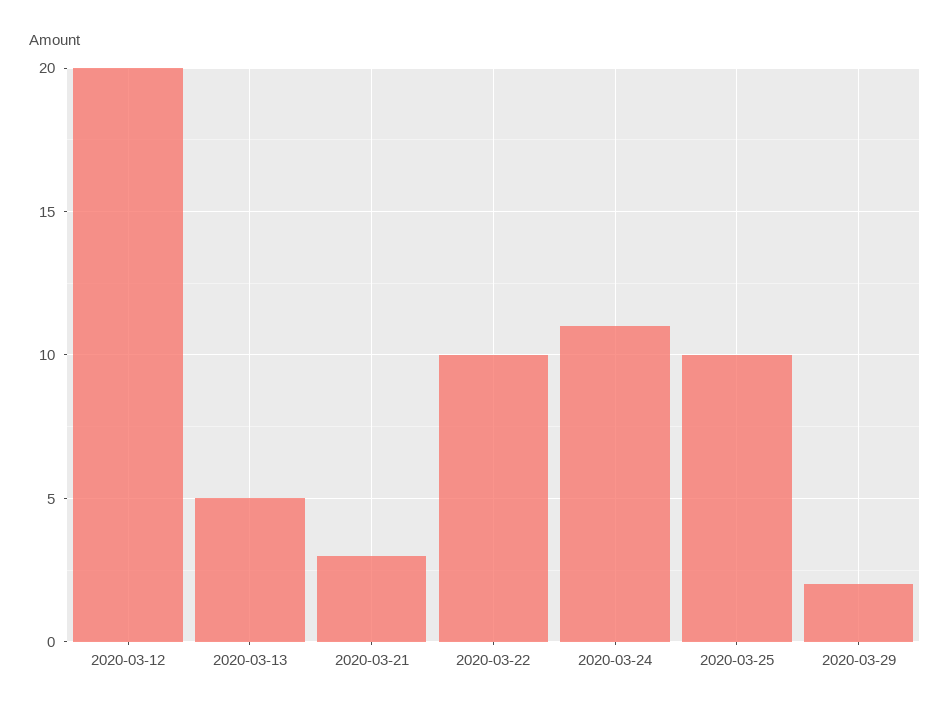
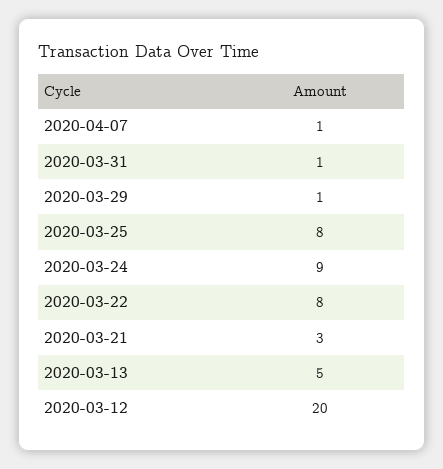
2020-03-22: 10 -> 8
2020-03-24: 11 -> 9
2020-03-25: 10 -> 8
2020-03-29: 2 -> 1
2020-04-07: none -> 1
2020-03-31: none -> 1

